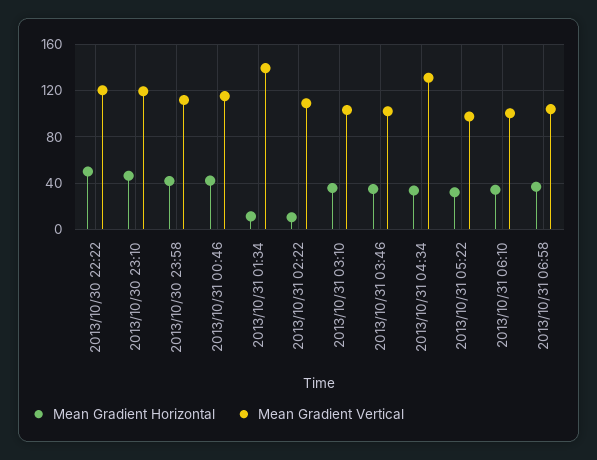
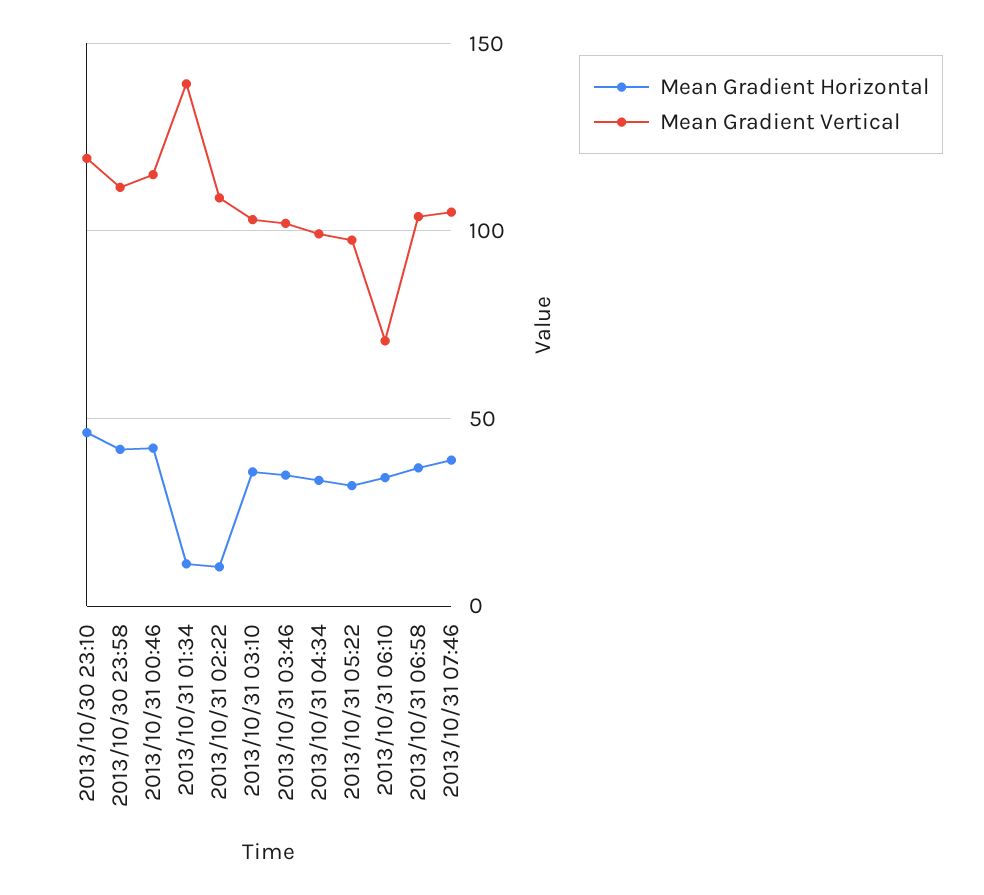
Mean Gradient Horizontal, 2013/10/30 22:22: 50 -> none
Mean Gradient Vertical, 2013/10/30 22:22: 120 -> none
Mean Gradient Vertical, 2013/10/31 04:34: 130 -> 100
Mean Gradient Vertical, 2013/10/31 06:10: 100 -> 70
Mean Gradient Horizontal, 2013/10/31 07:46: none -> 40
Mean Gradient Vertical, 2013/10/31 07:46: none -> 105

